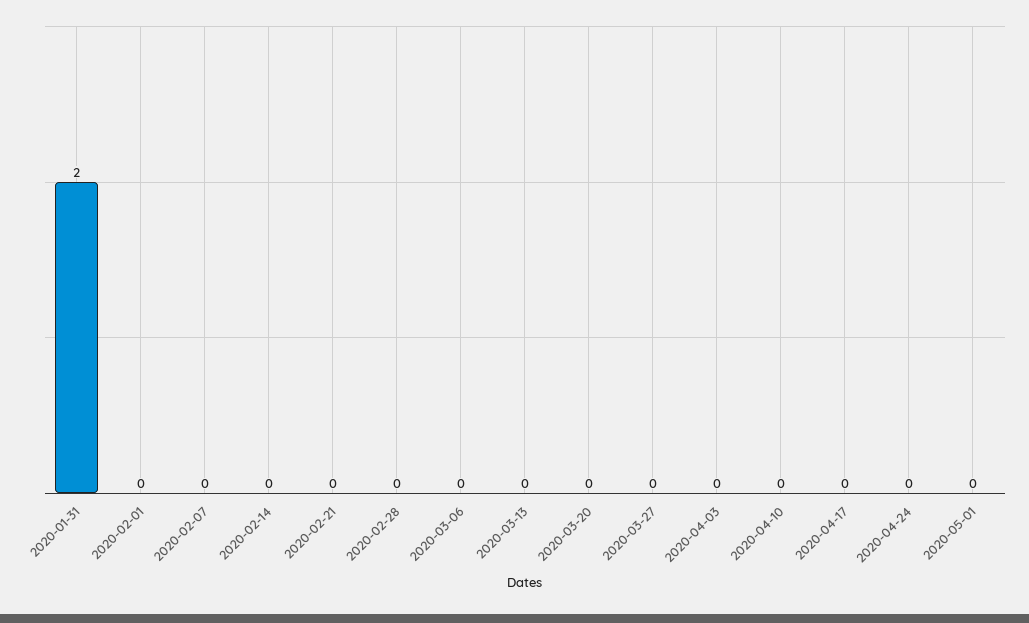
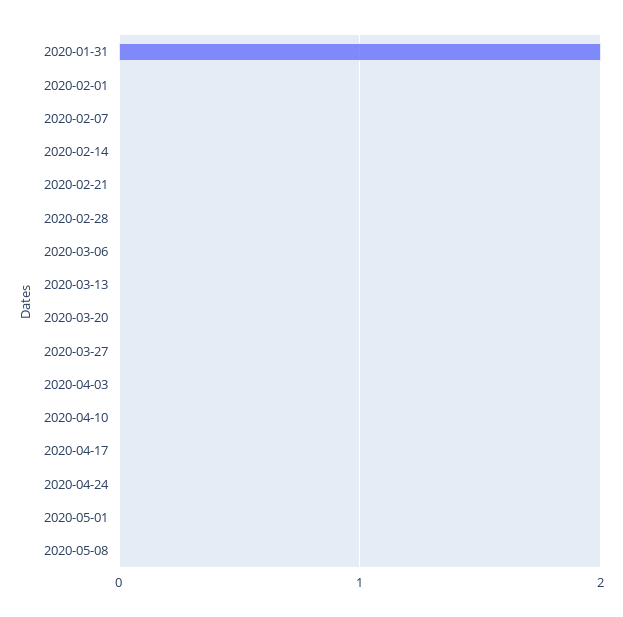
2020-05-08: none -> 0

